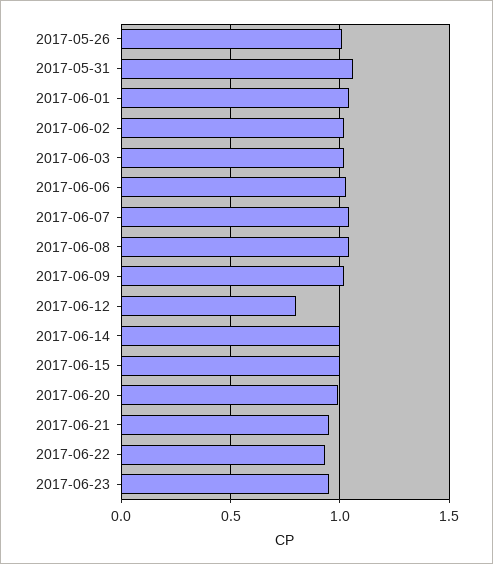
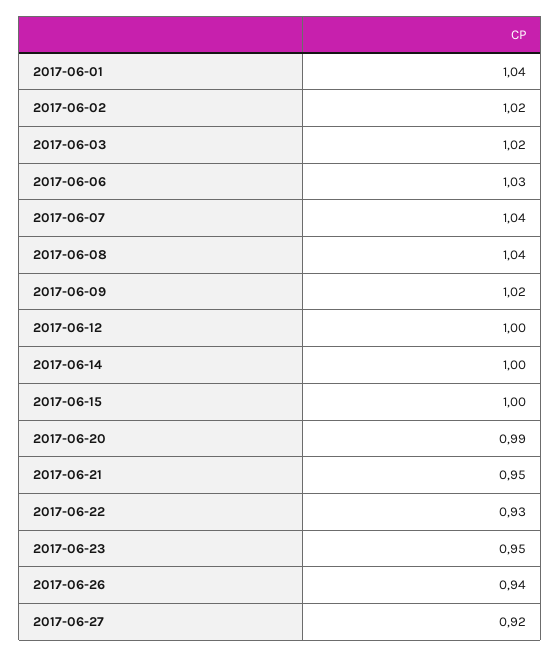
2017-05-26: 1 -> none
2017-05-31: 1.05 -> none
2017-06-12: 0.8 -> 1
2017-06-26: none -> 0.94
2017-06-27: none -> 0.92

